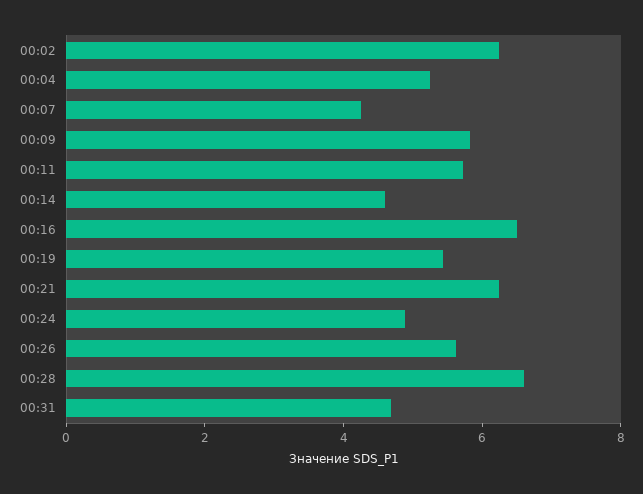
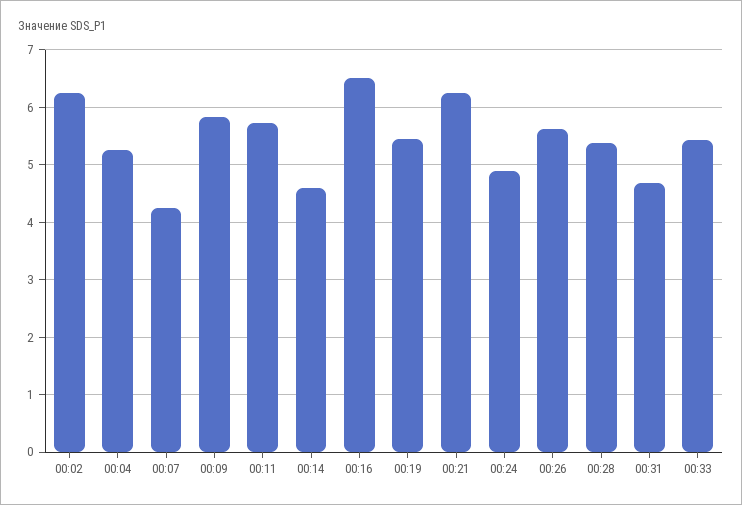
00:28: 6.5 -> 5.4
00:33: none -> 5.4

